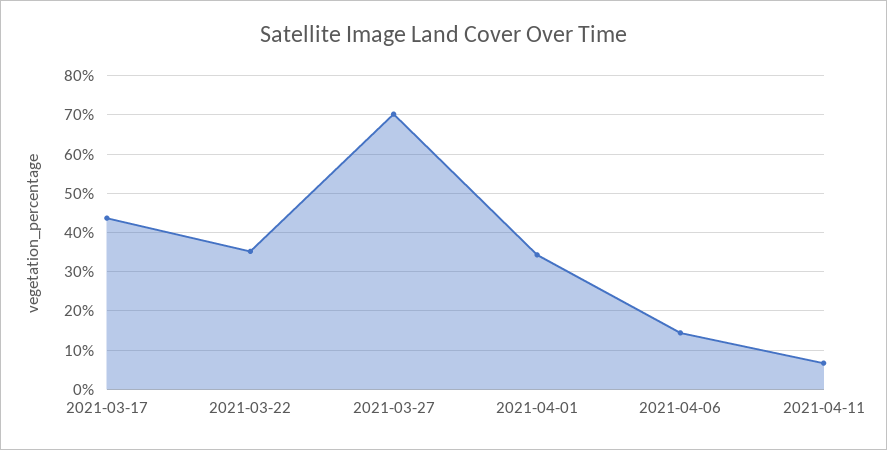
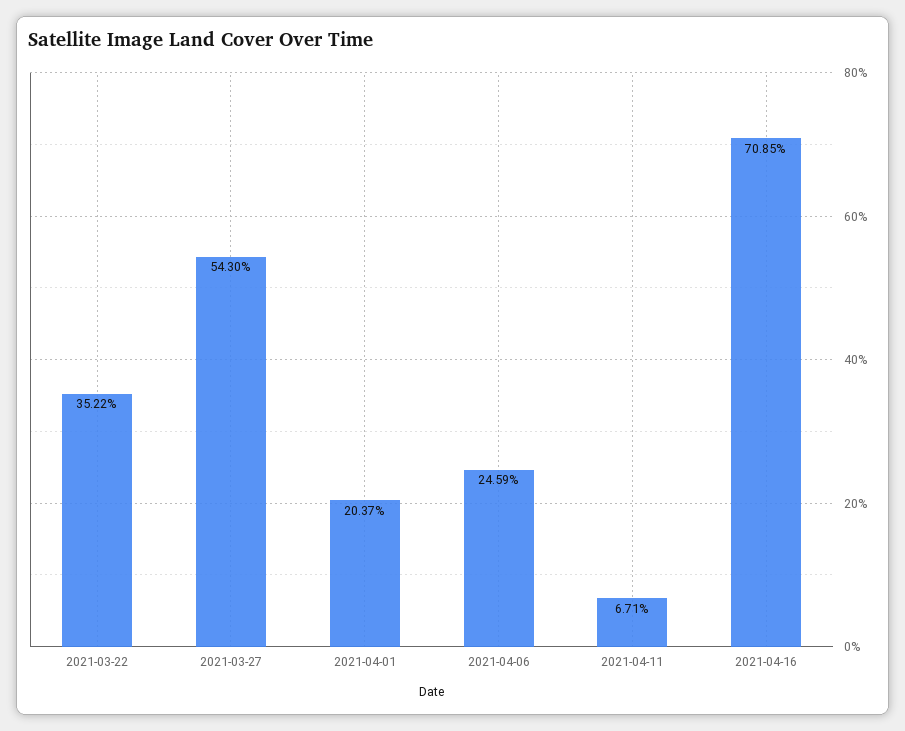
2021-03-17: 44 -> none
2021-03-27: 70 -> 54.3
2021-04-01: 34 -> 20.37
2021-04-06: 14 -> 24.59
2021-04-16: none -> 70.85

